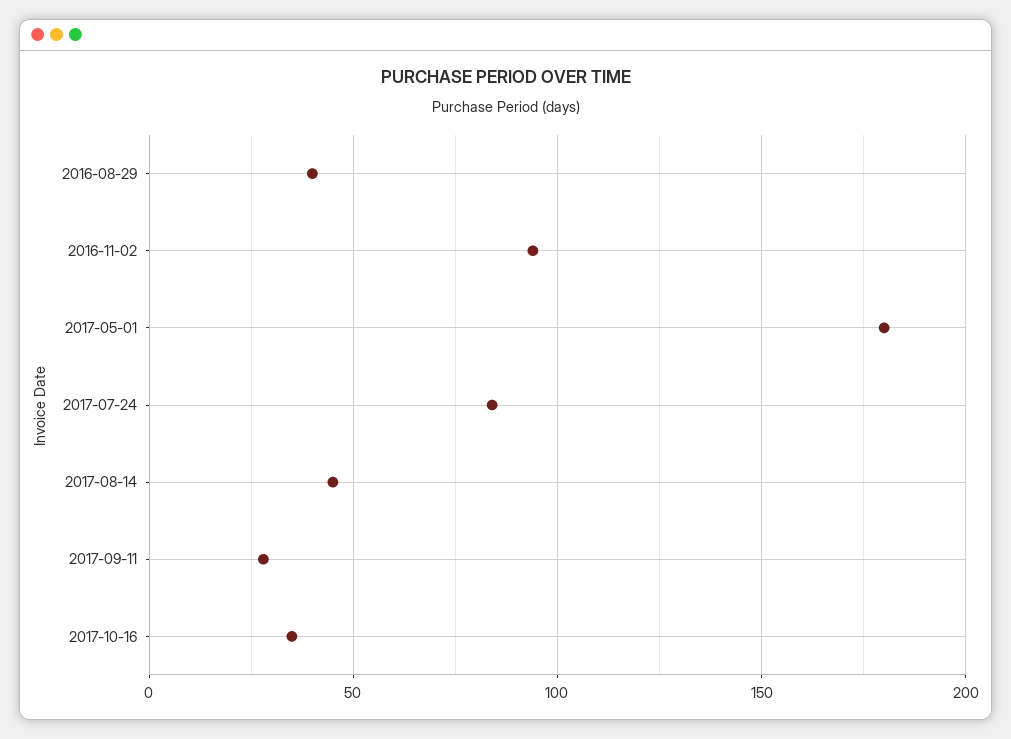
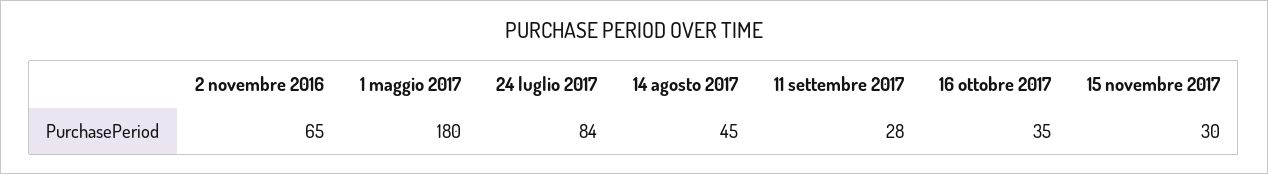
2016-08-29: 40 -> none
2016-11-02: 95 -> 65
15 novembre 2017: none -> 30

